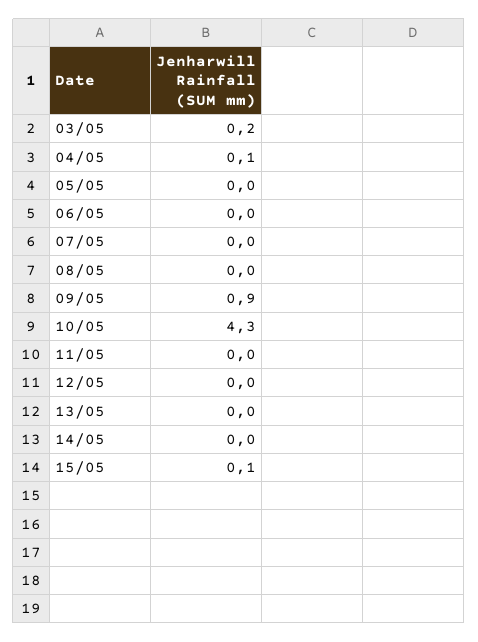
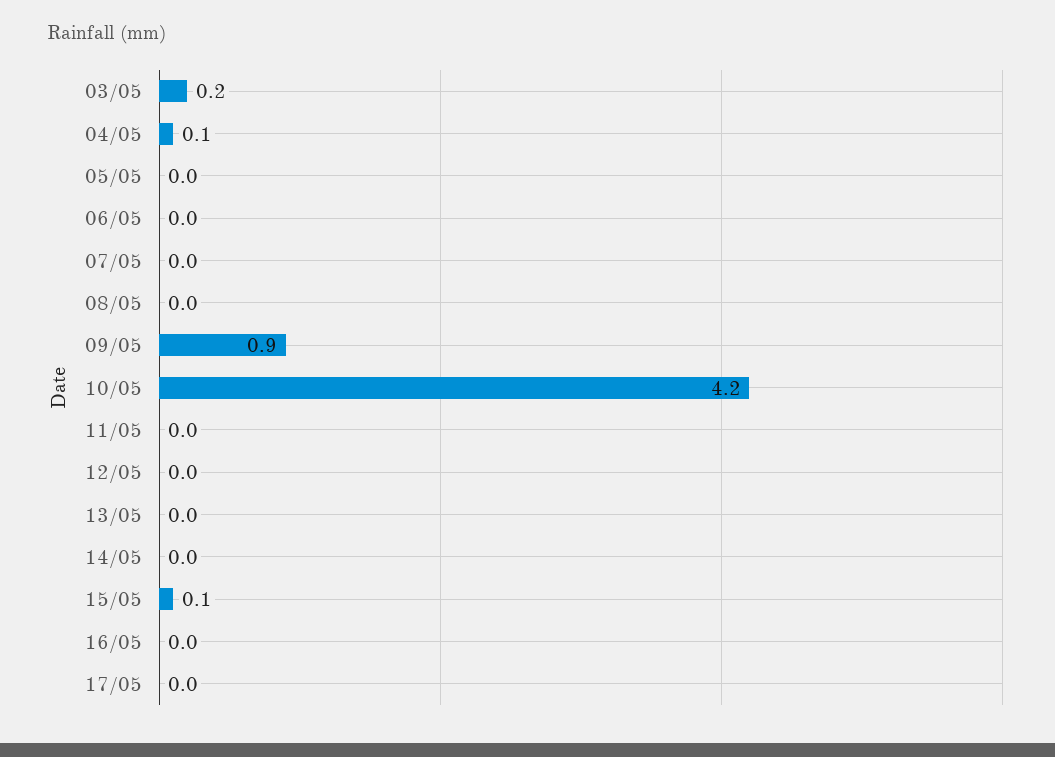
10/05: 4.3 -> 4.2
16/05: none -> 0
17/05: none -> 0

